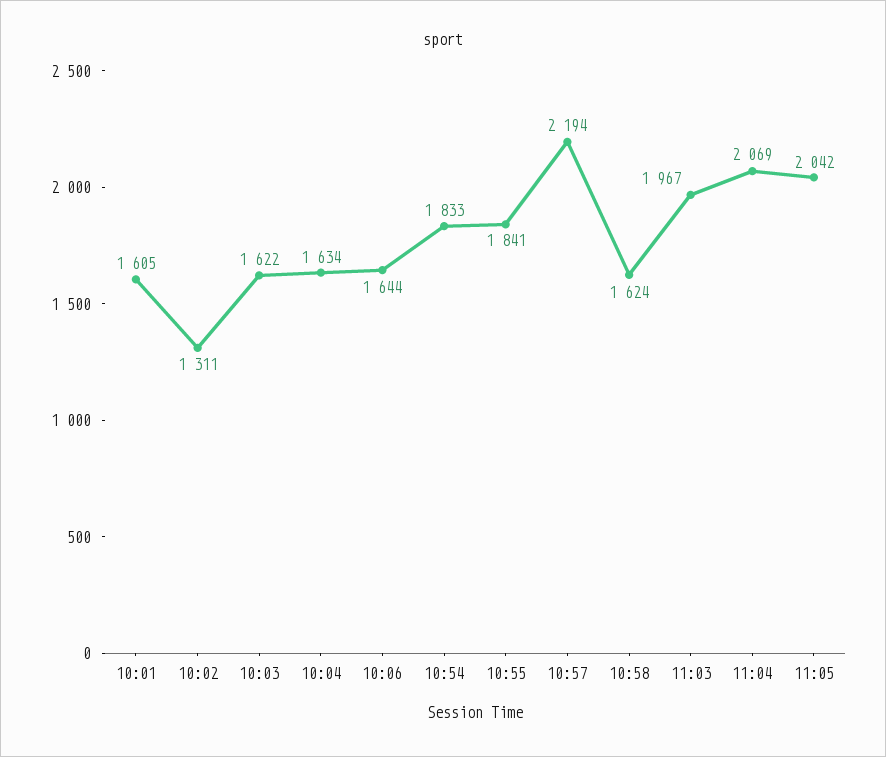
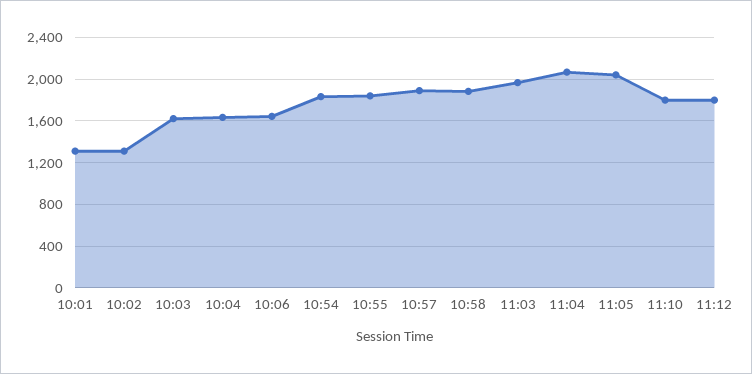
10:01: 1605 -> 1300
10:57: 2194 -> 1900
10:58: 1624 -> 1900
11:10: none -> 1800
11:12: none -> 1800

